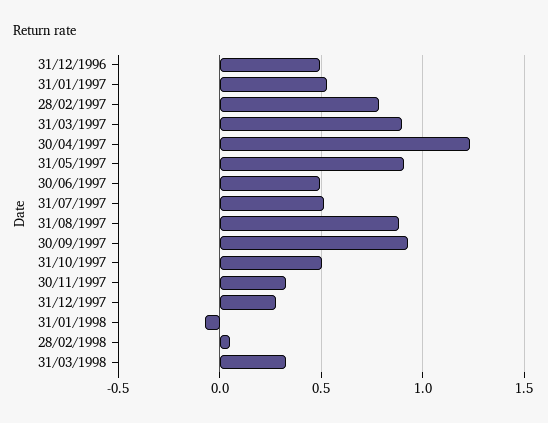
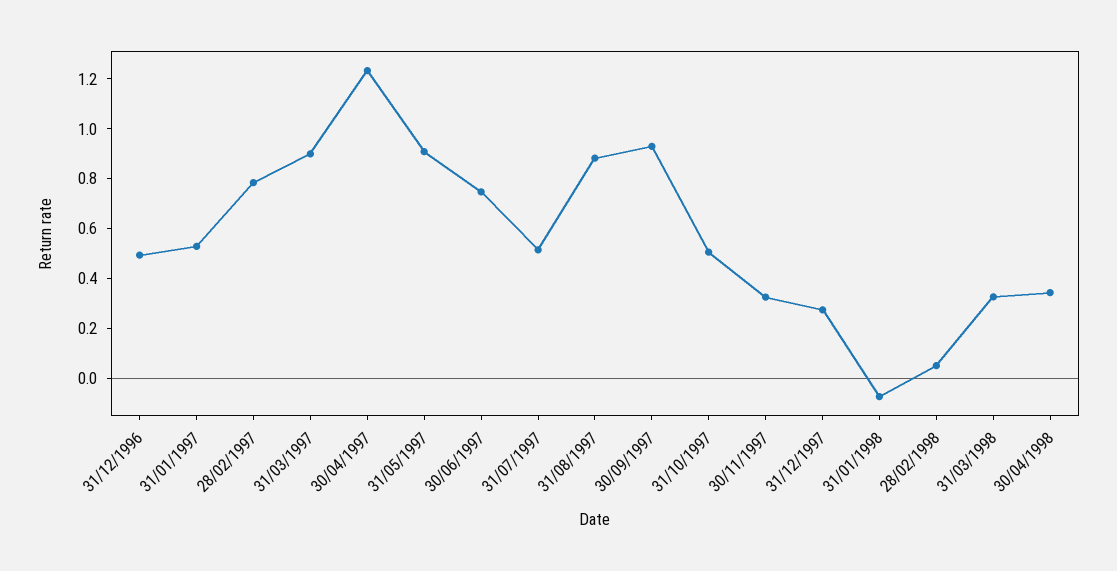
30/06/1997: 0.5 -> 0.75
30/04/1998: none -> 0.35

